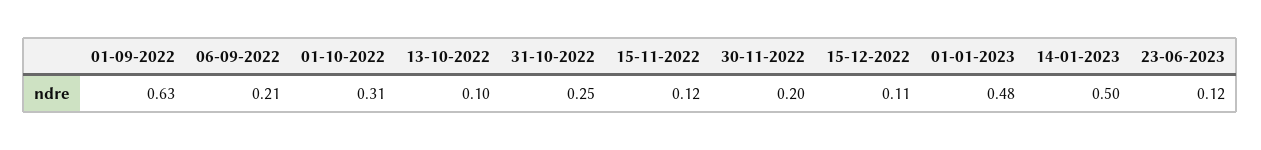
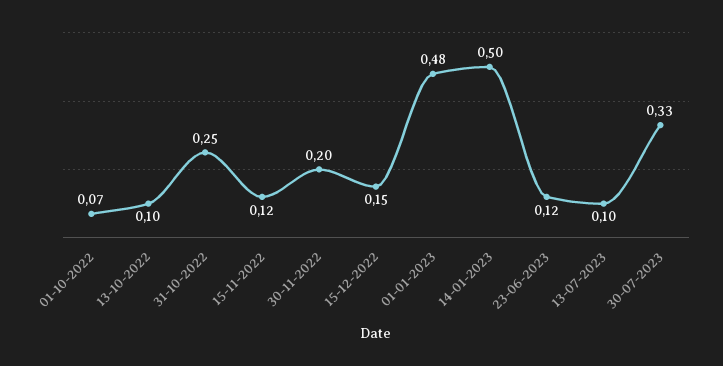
01-09-2022: 0.63 -> none
06-09-2022: 0.21 -> none
01-10-2022: 0.31 -> 0.07
15-12-2022: 0.11 -> 0.15
13-07-2023: none -> 0.1
30-07-2023: none -> 0.33

